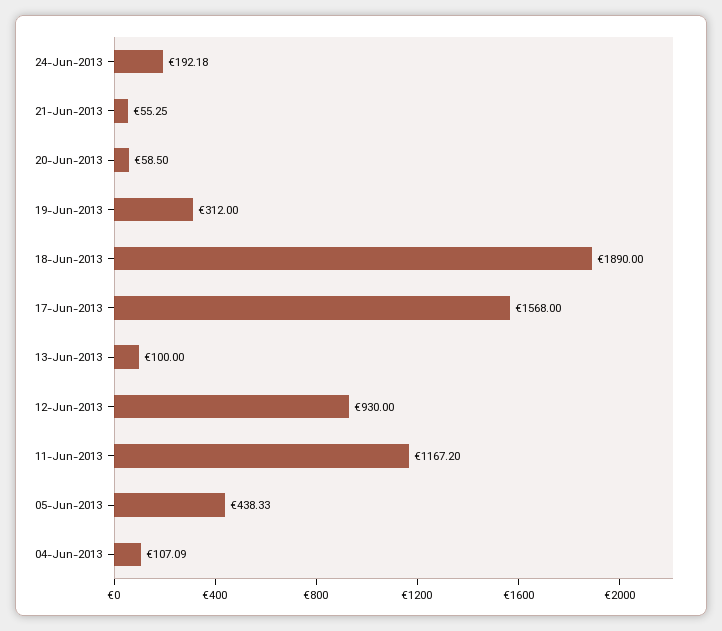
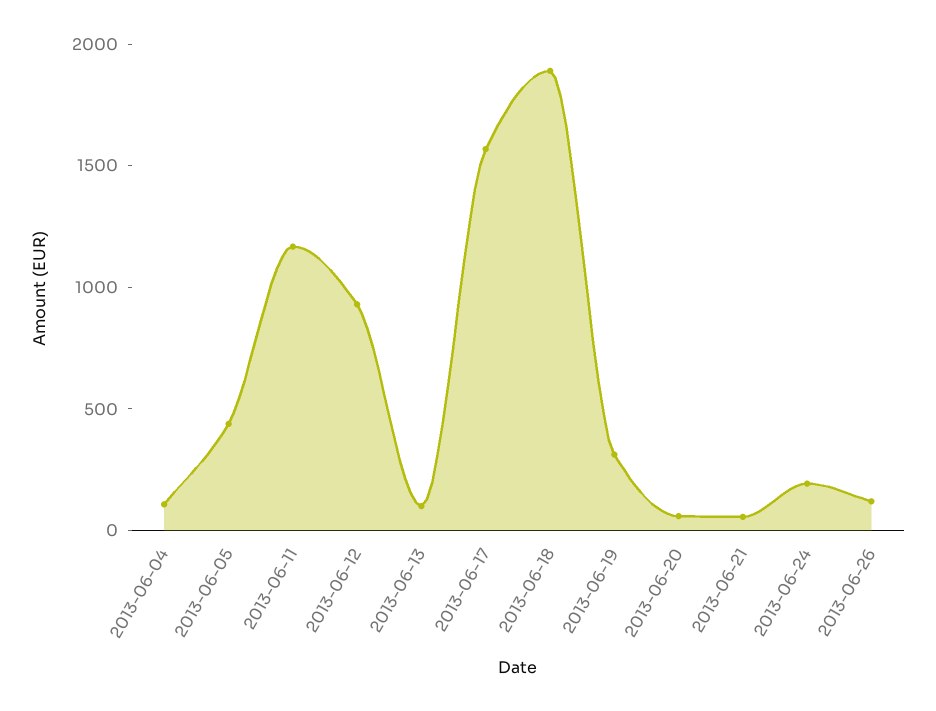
2013-06-26: none -> 100

